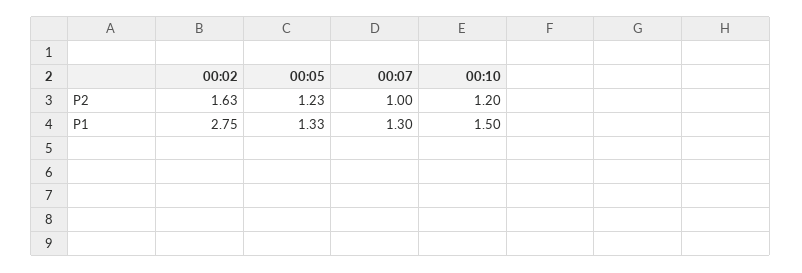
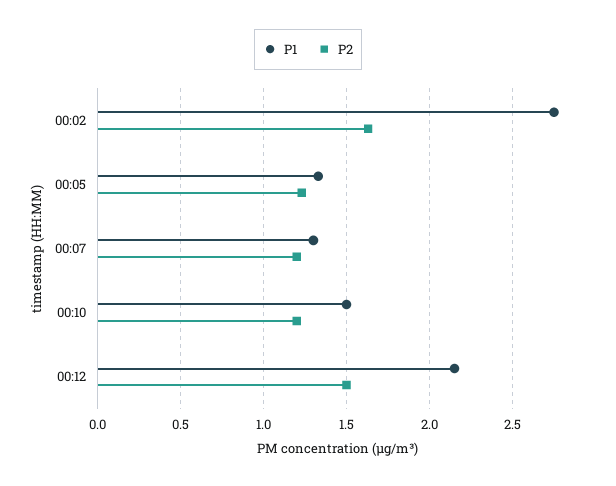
P2, 00:07: 1 -> 1.2
P1, 00:12: none -> 2.15
P2, 00:12: none -> 1.5

